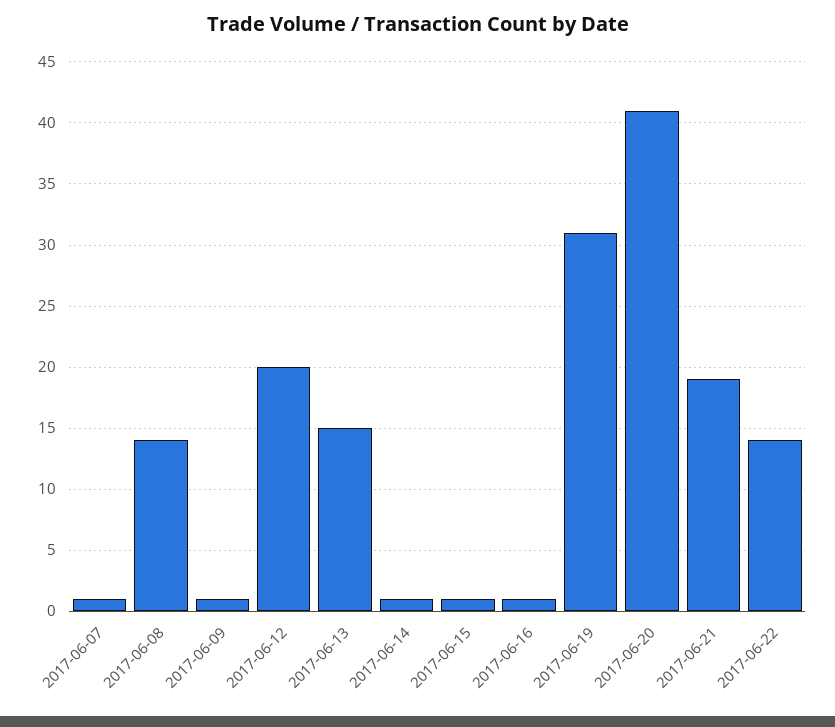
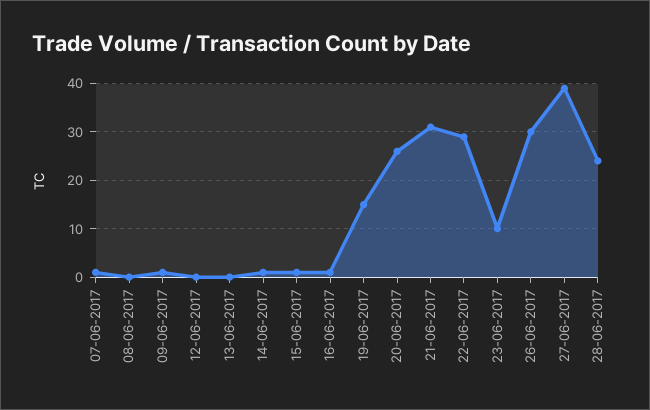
2017-06-08: 14 -> 0
2017-06-12: 20 -> 0
2017-06-13: 15 -> 0
2017-06-19: 31 -> 15
2017-06-20: 41 -> 25
2017-06-21: 19 -> 30
2017-06-22: 14 -> 30
23-06-2017: none -> 10
26-06-2017: none -> 30
27-06-2017: none -> 40
28-06-2017: none -> 25

